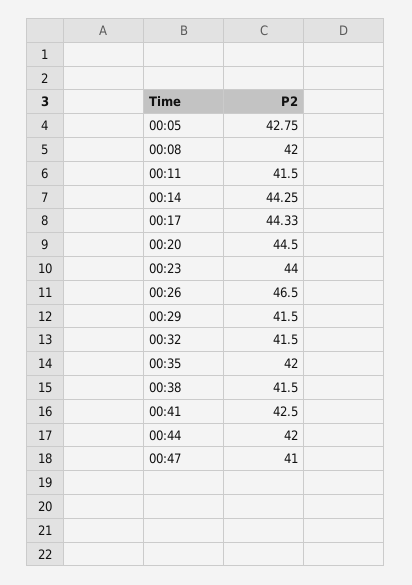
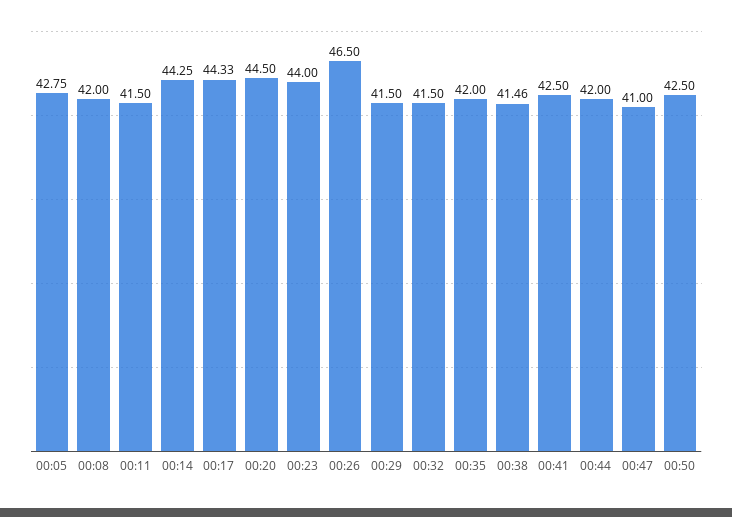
00:38: 41.5 -> 41.46
00:50: none -> 42.5

